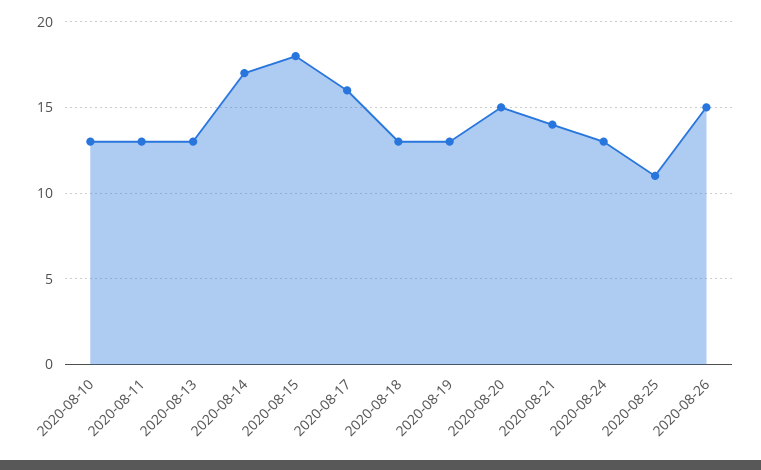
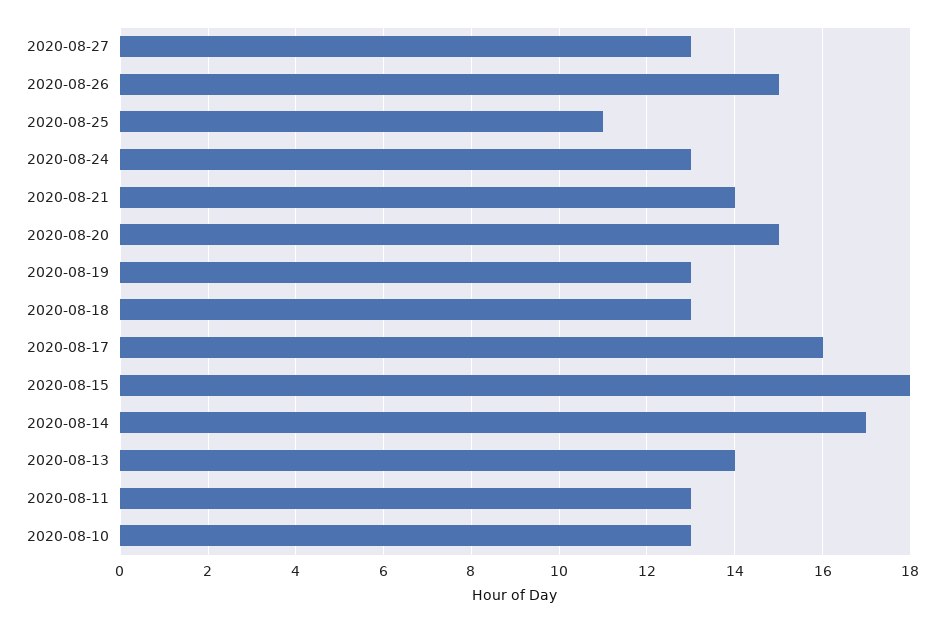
2020-08-13: 13 -> 14
2020-08-27: none -> 13

